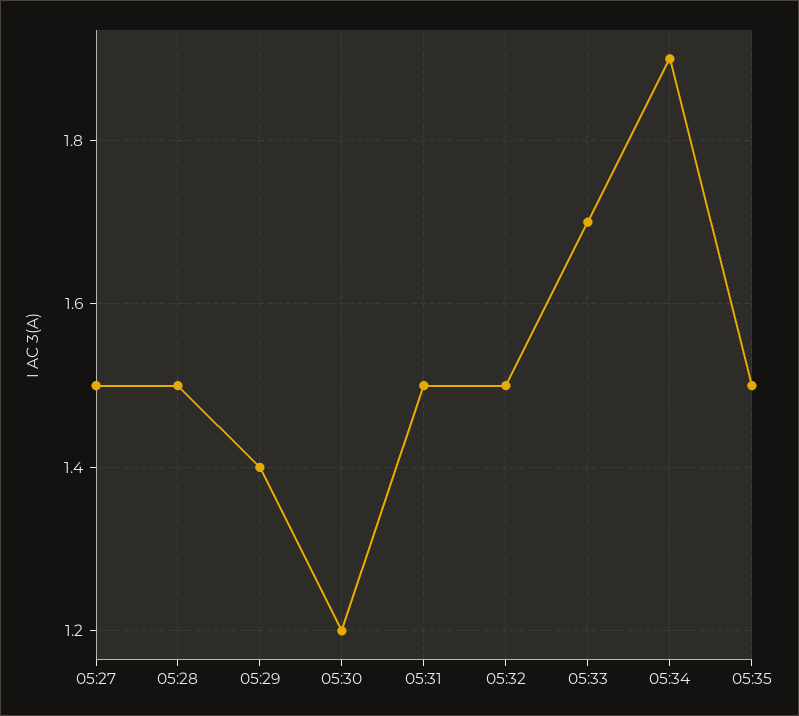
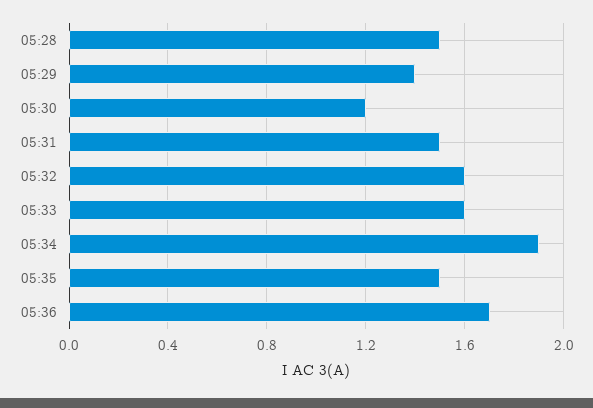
05:27: 1.5 -> none
05:32: 1.5 -> 1.6
05:33: 1.7 -> 1.6
05:36: none -> 1.7

